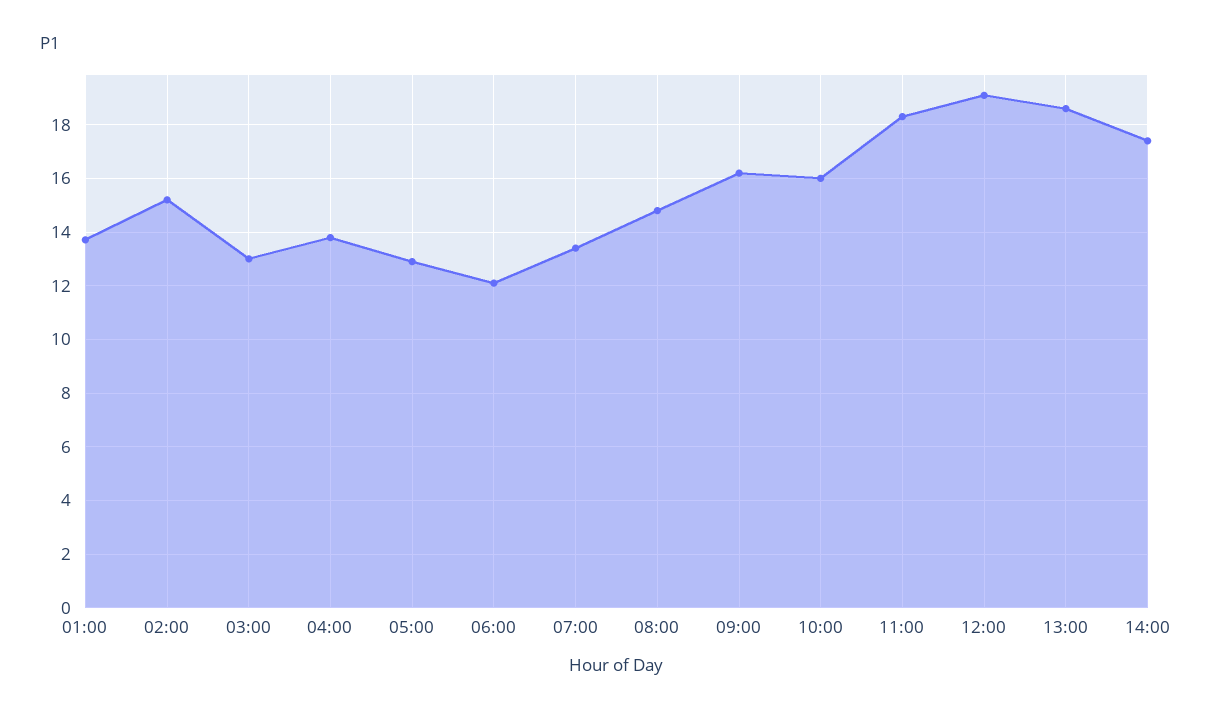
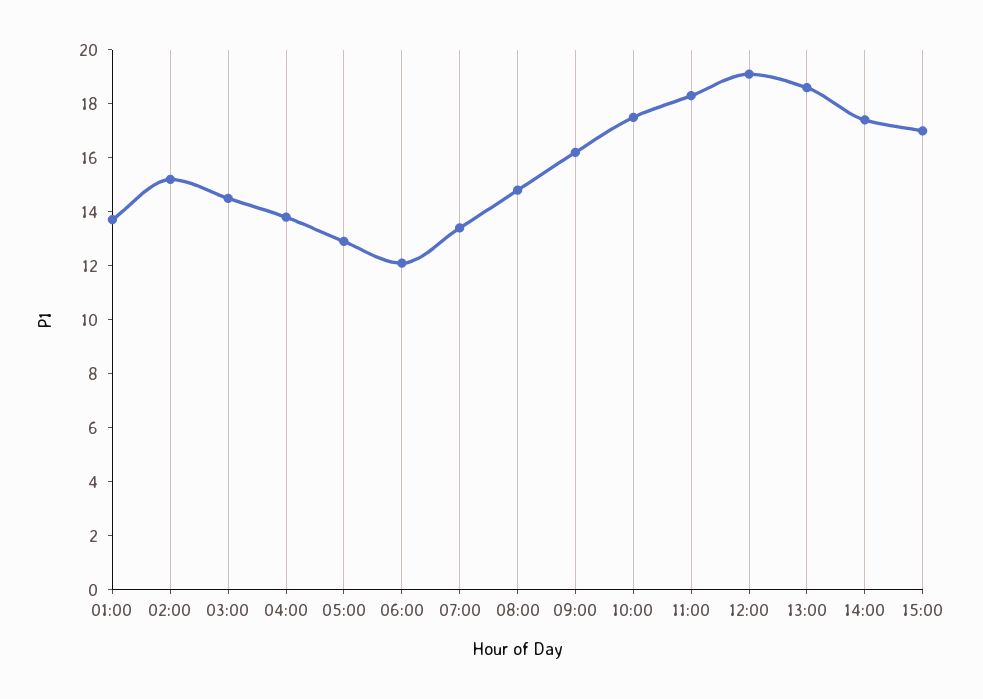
03:00: 13 -> 14.5
10:00: 16 -> 17.5
15:00: none -> 17

